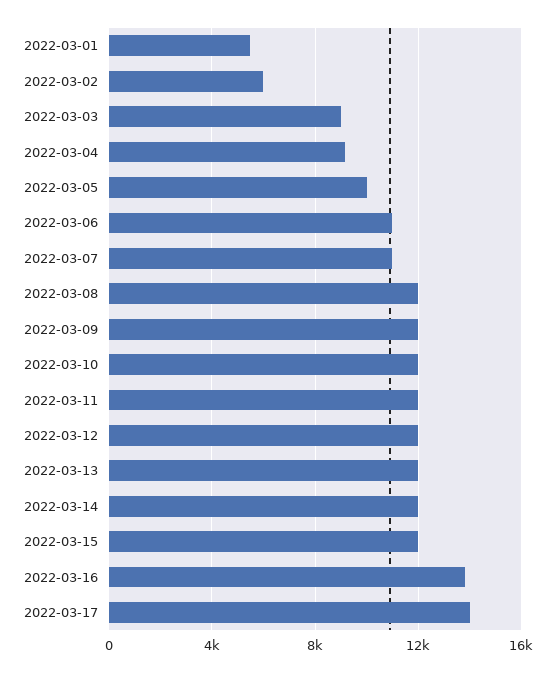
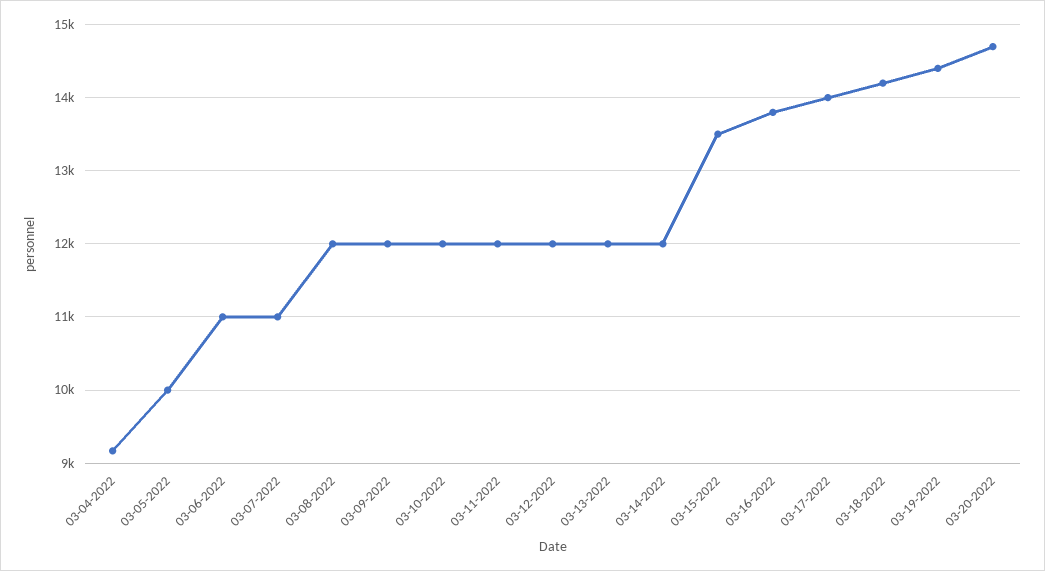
2022-03-01: 5500 -> none
2022-03-02: 6000 -> none
2022-03-03: 9000 -> none
2022-03-15: 12000 -> 13500
03-18-2022: none -> 14200
03-19-2022: none -> 14400
03-20-2022: none -> 14700

